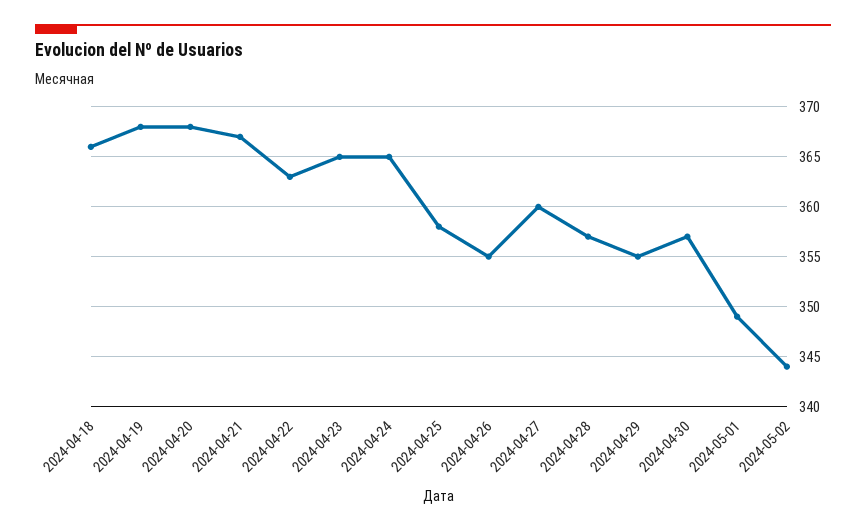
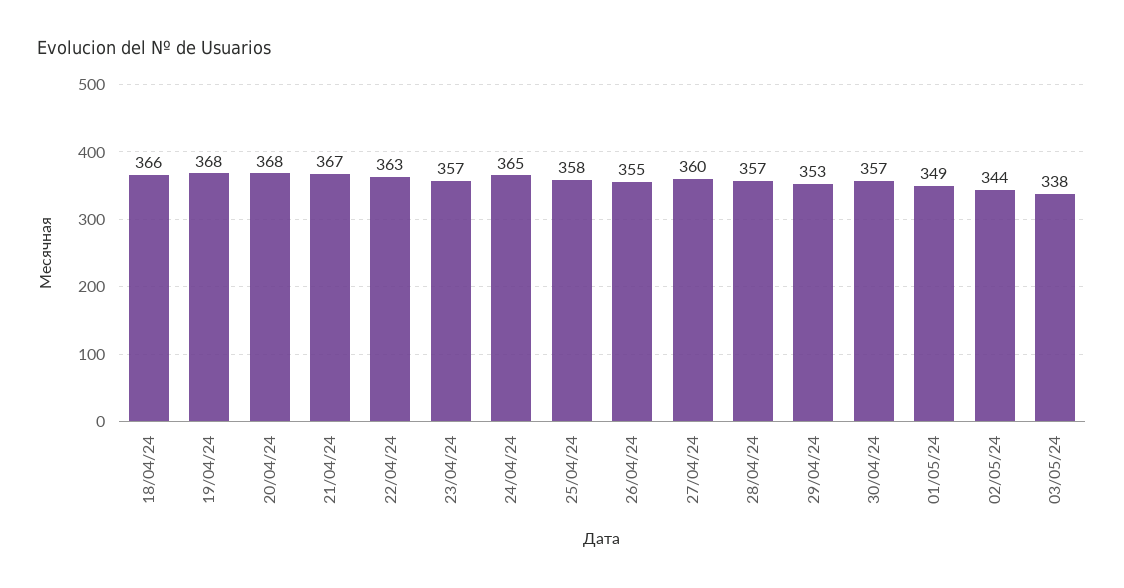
2024-04-23: 365 -> 357
2024-04-29: 355 -> 353
03/05/24: none -> 338

